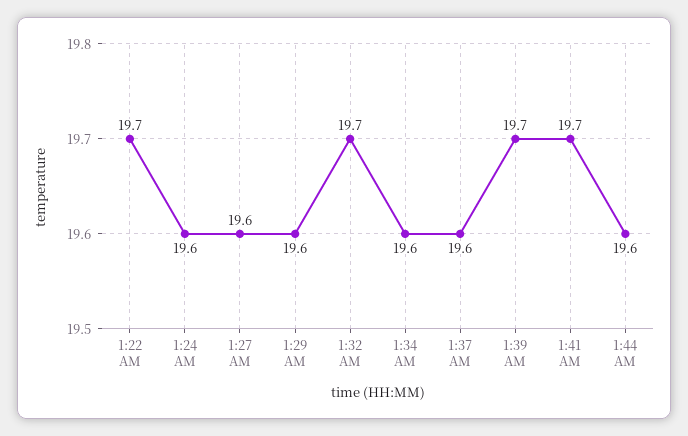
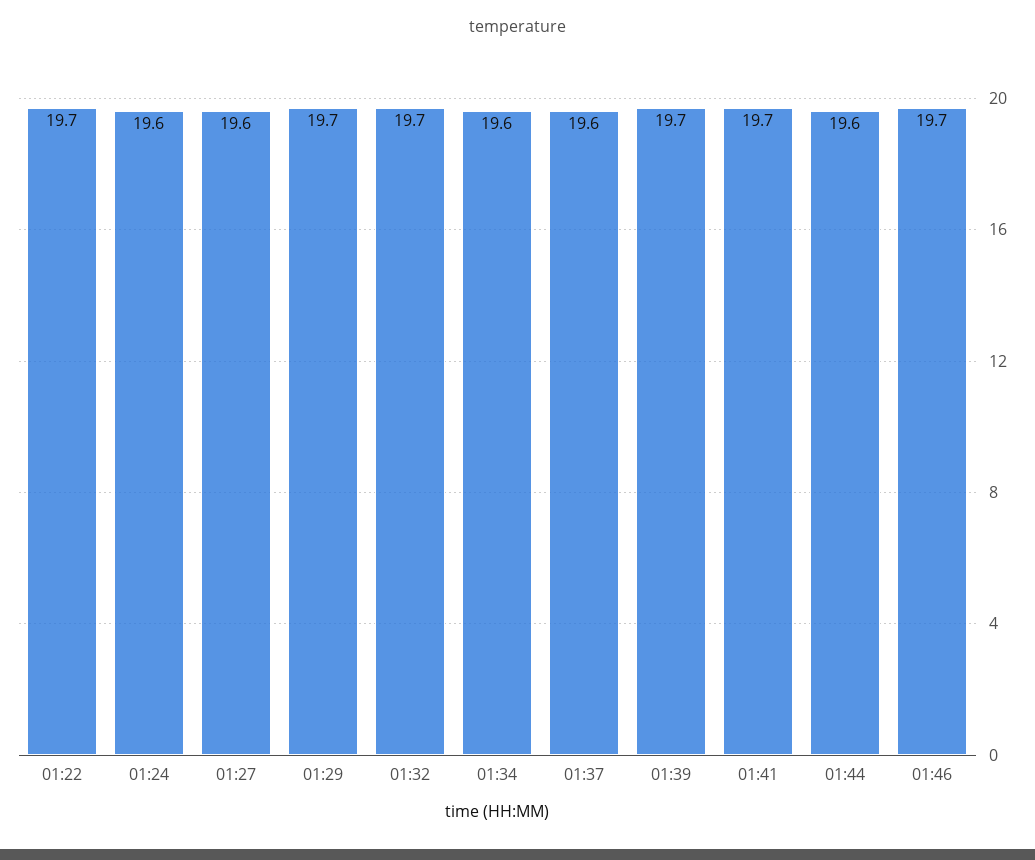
1:29 AM: 19.6 -> 19.7
01:46: none -> 19.7

